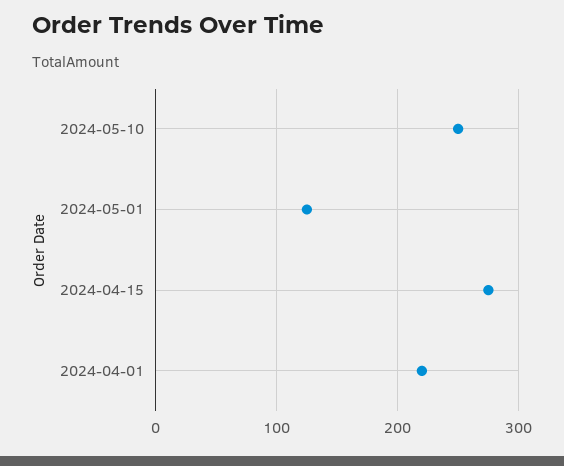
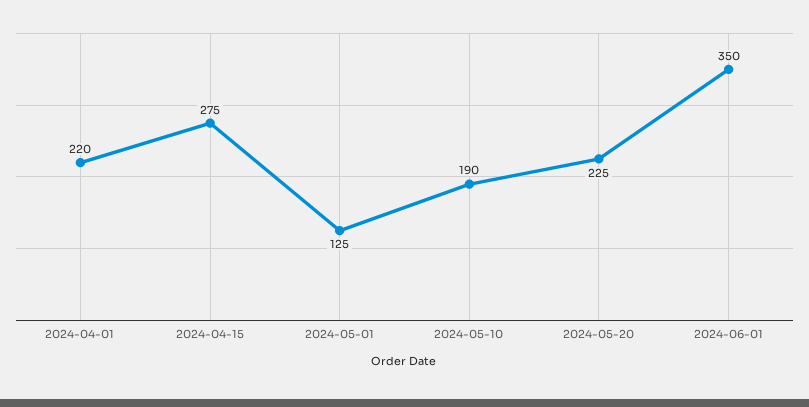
2024-05-10: 250 -> 190
2024-05-20: none -> 225
2024-06-01: none -> 350

